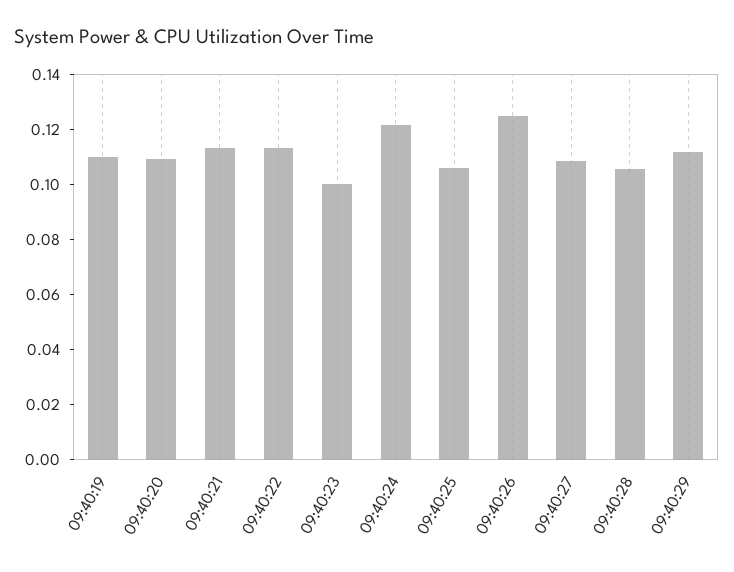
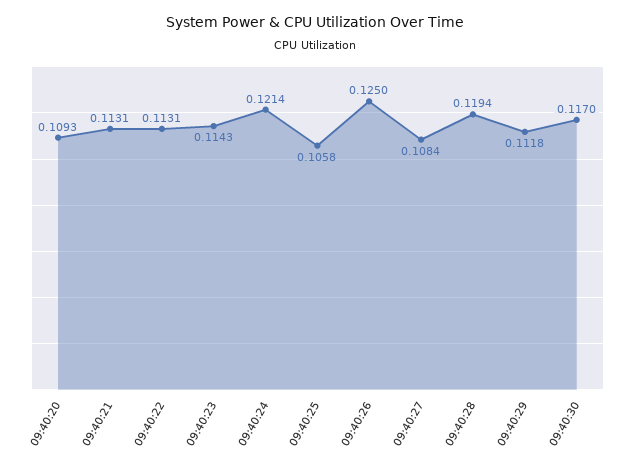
09:40:19: 0.11 -> none
09:40:23: 0.1 -> 0.1143
09:40:28: 0.105 -> 0.1194
09:40:30: none -> 0.117

